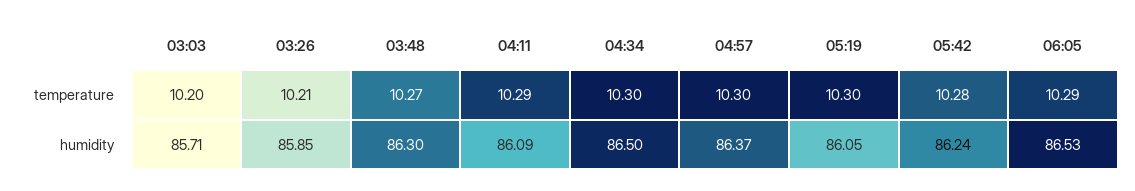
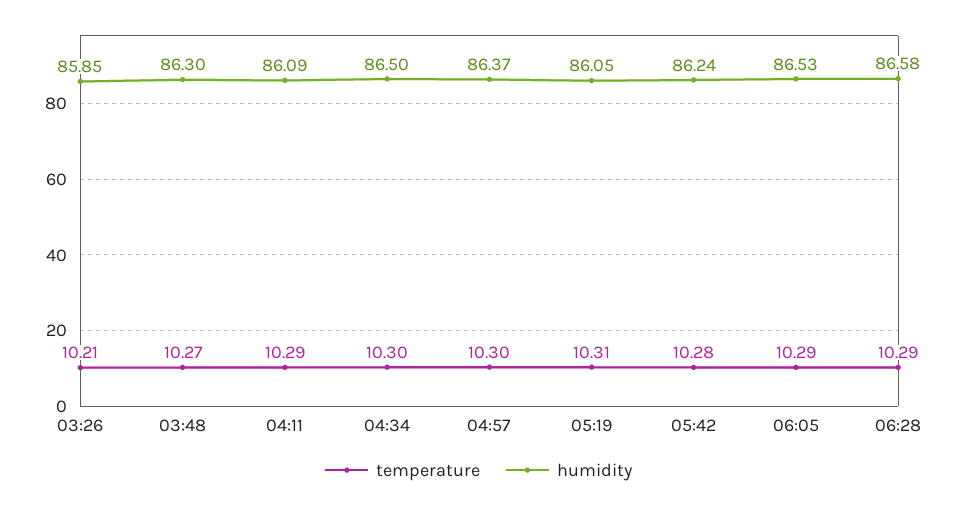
temperature, 03:03: 10.2 -> none
temperature, 05:19: 10.3 -> 10.31
humidity, 03:03: 85.71 -> none
temperature, 06:28: none -> 10.29
humidity, 06:28: none -> 86.58

